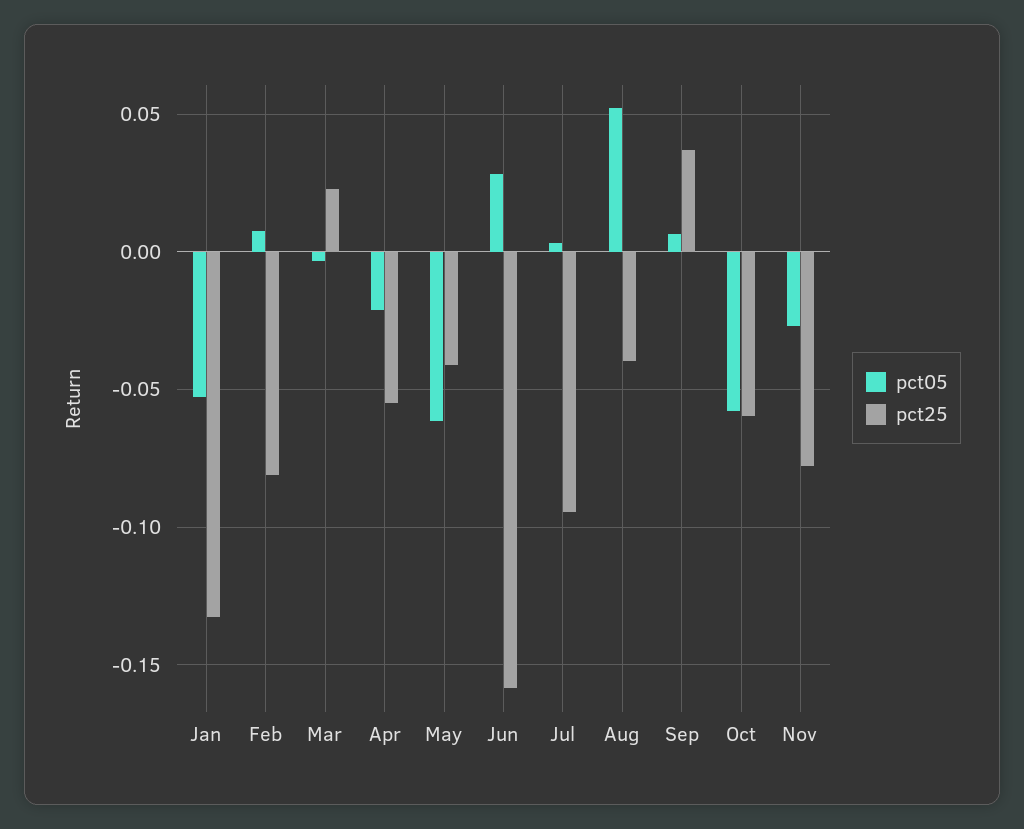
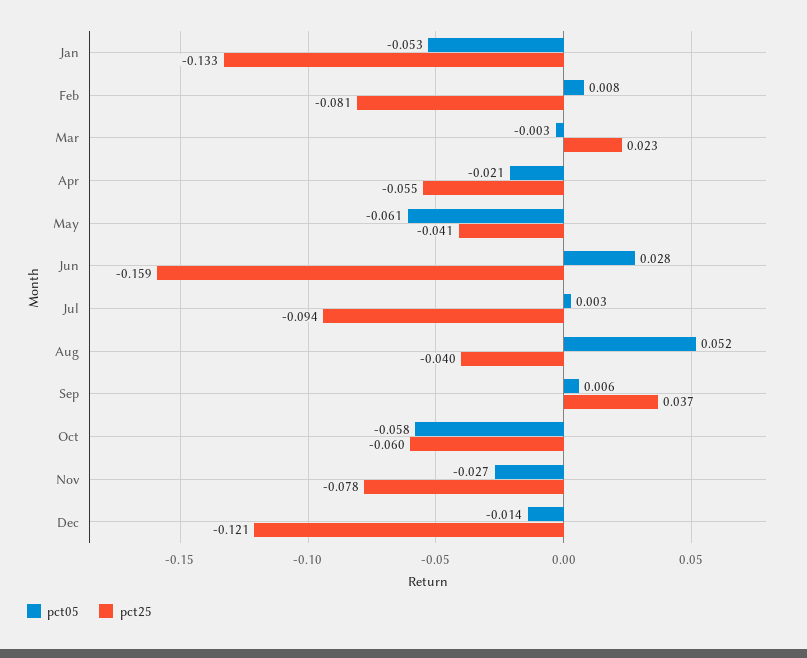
pct05, Dec: none -> -0.014
pct25, Dec: none -> -0.121

